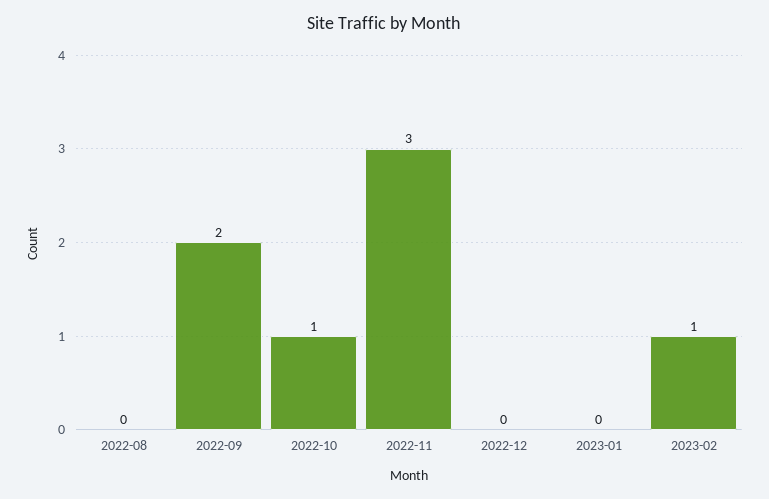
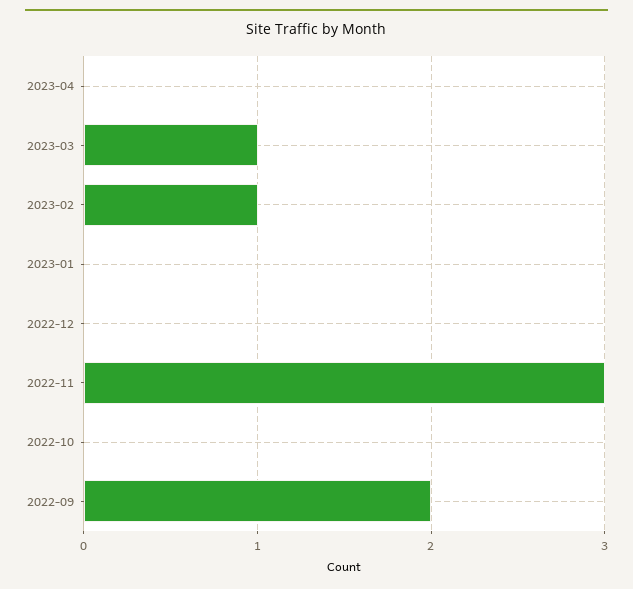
2022-08: 0 -> none
2022-10: 1 -> 0
2023-04: none -> 0
2023-03: none -> 1

